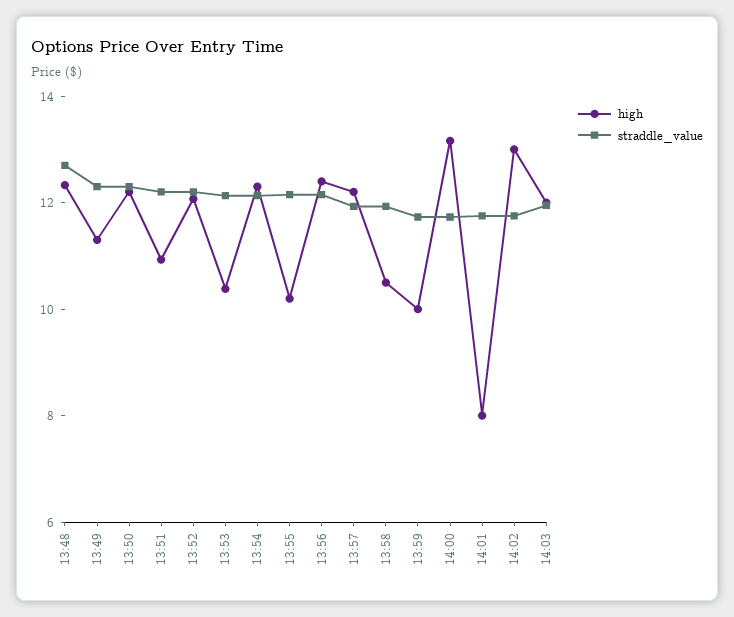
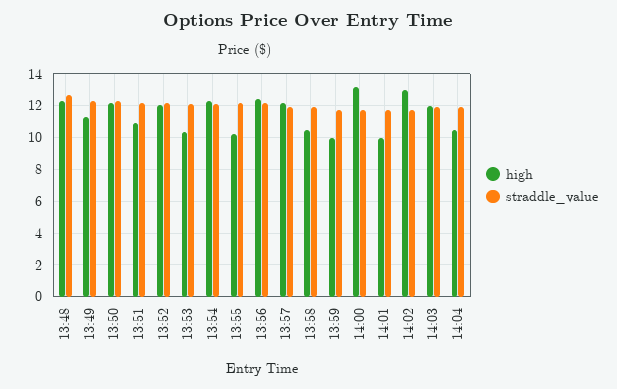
high, 14:01: 8 -> 10
high, 14:04: none -> 10.5
straddle_value, 14:04: none -> 12

